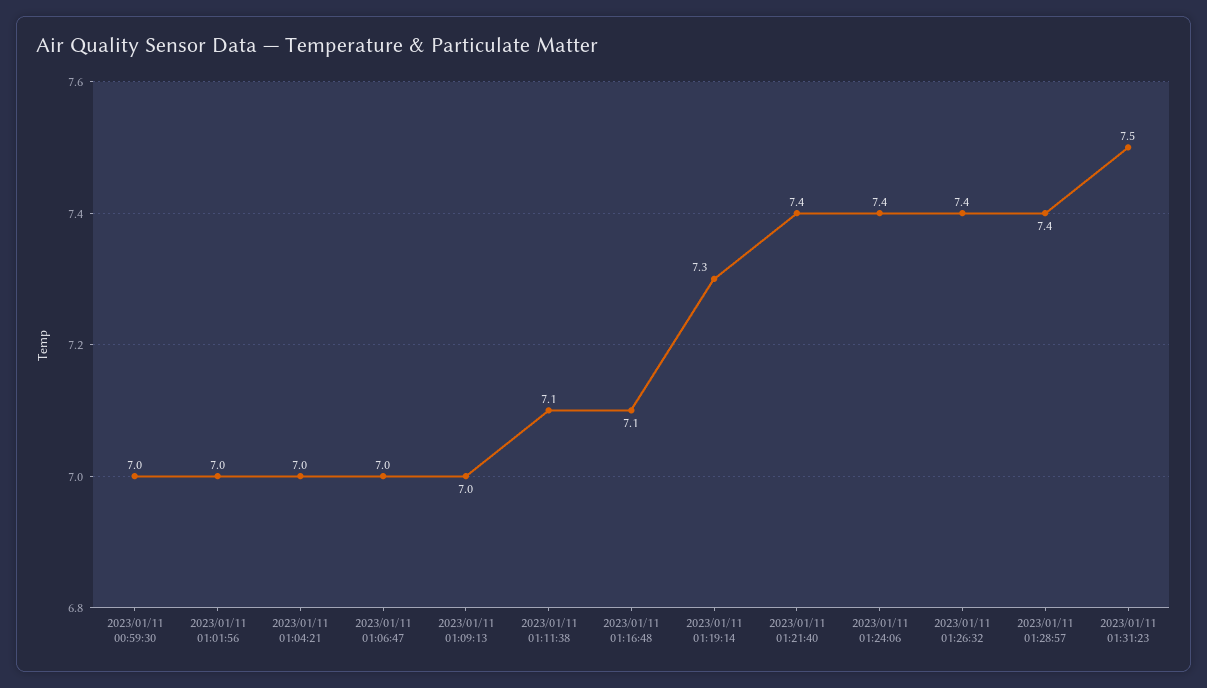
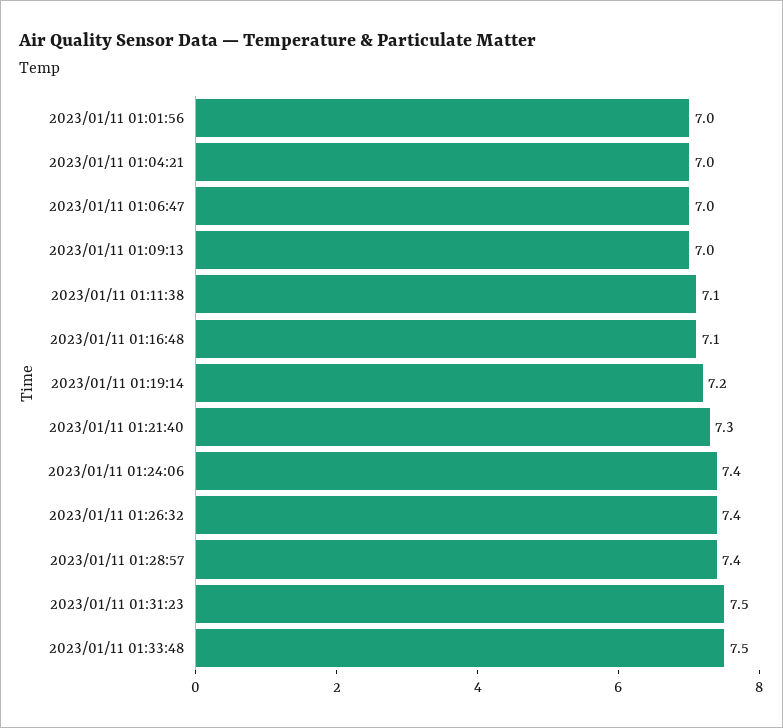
2023/01/11 00:59:30: 7 -> none
2023/01/11 01:19:14: 7.3 -> 7.2
2023/01/11 01:21:40: 7.4 -> 7.3
2023/01/11 01:33:48: none -> 7.5

